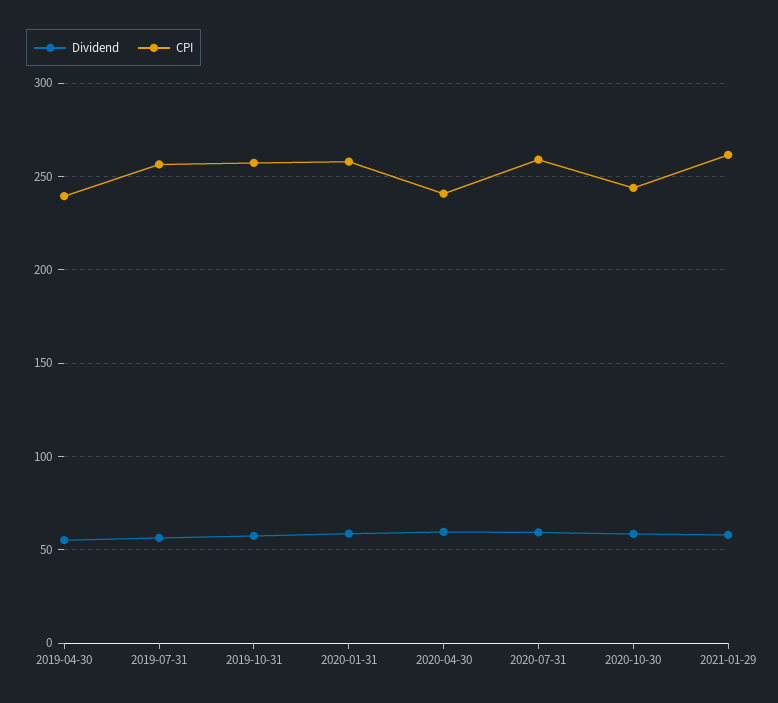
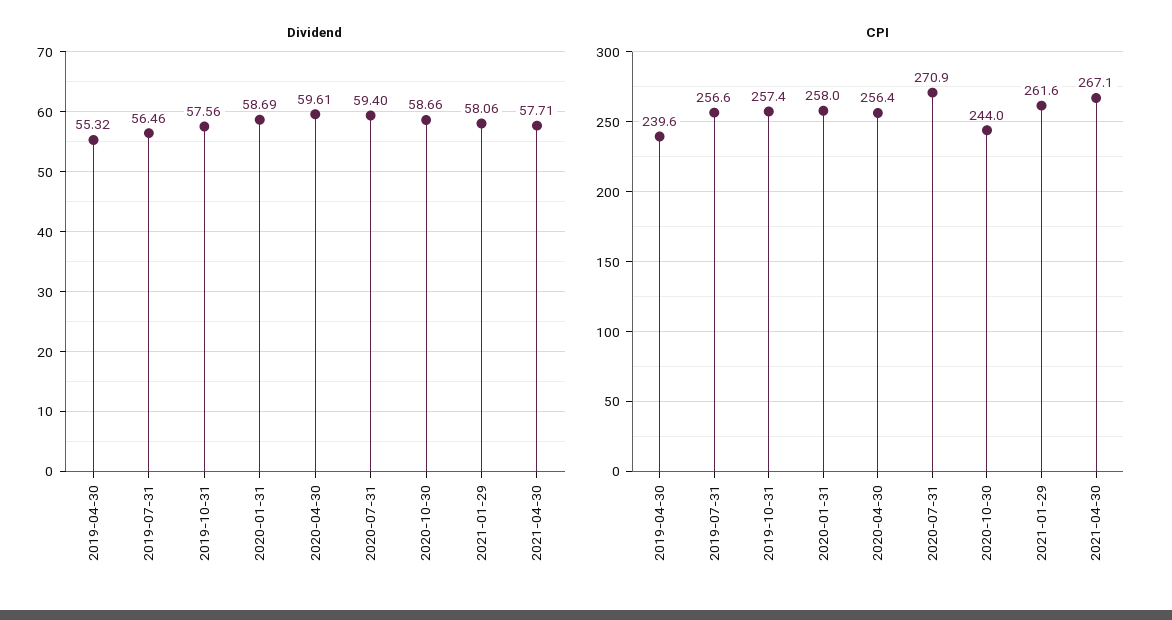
CPI, 2020-04-30: 240 -> 256.4
CPI, 2020-07-31: 260 -> 270.9
Dividend, 2021-04-30: none -> 57.71
CPI, 2021-04-30: none -> 267.1

